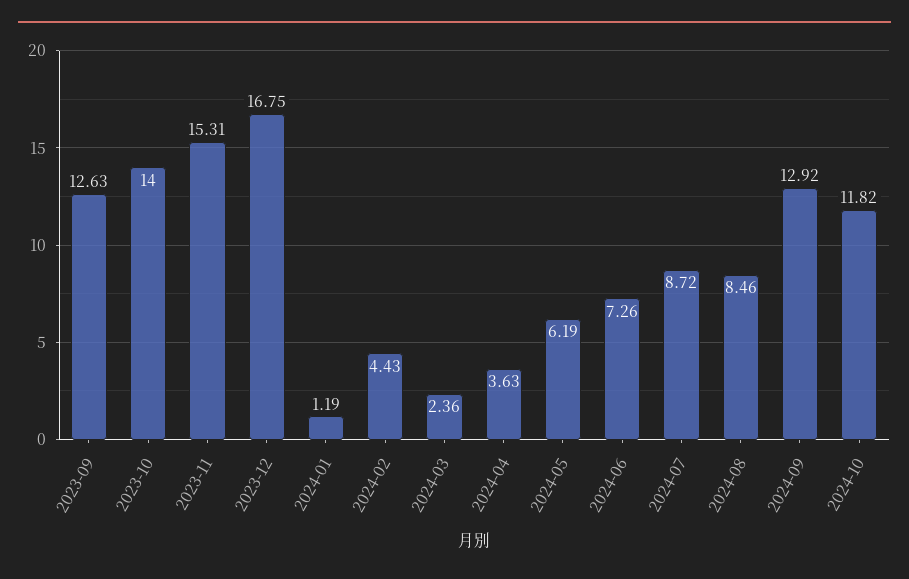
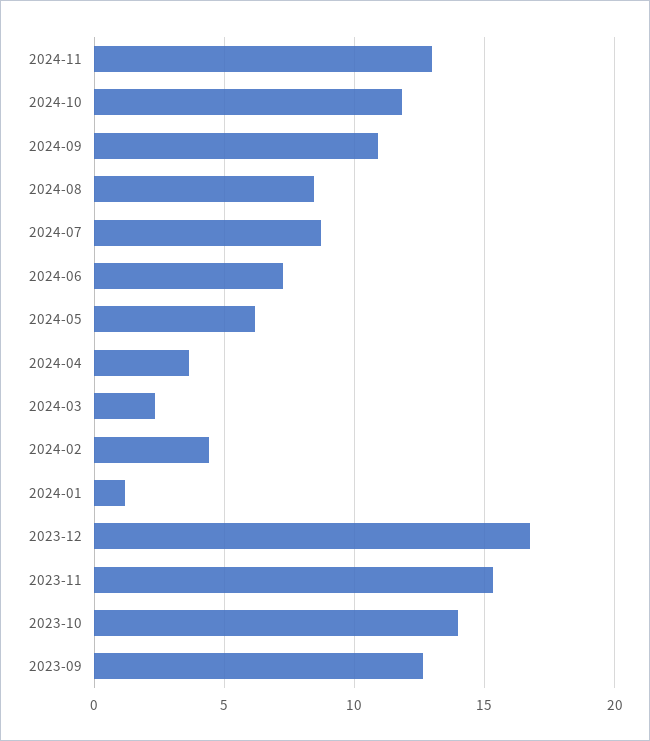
2024-09: 12.92 -> 11
2024-11: none -> 13

